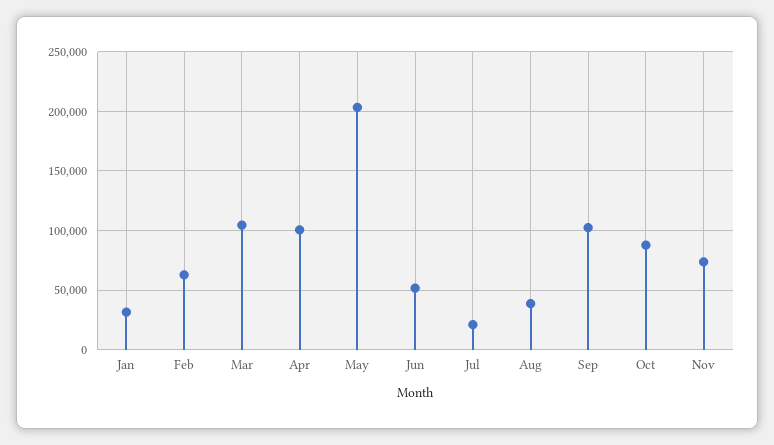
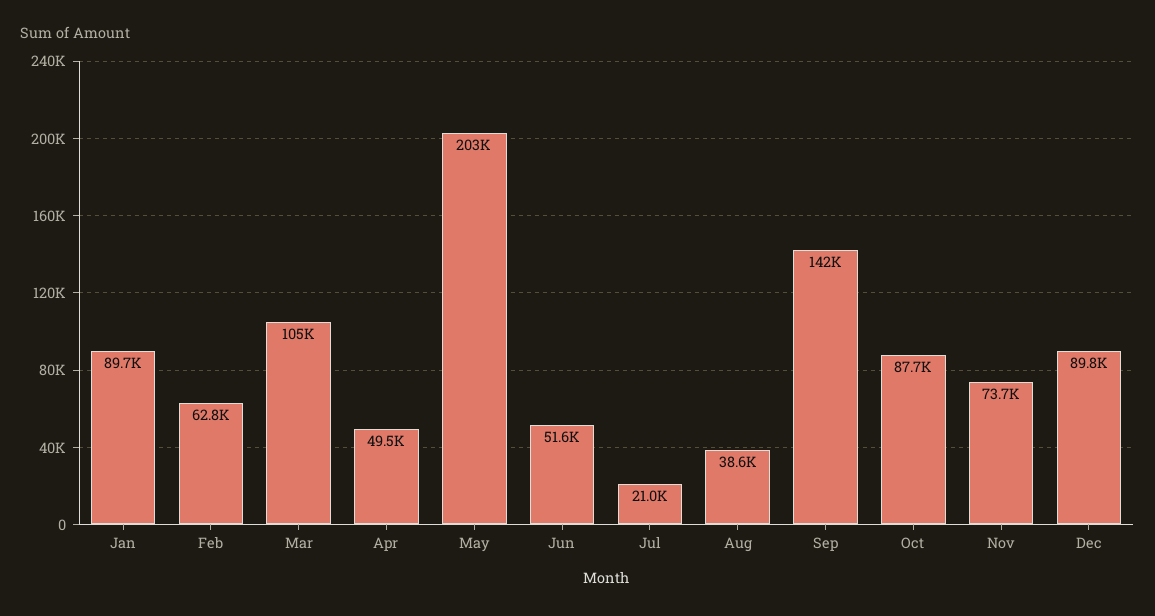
Jan: 30000 -> 89700
Apr: 100000 -> 49500
Sep: 100000 -> 142000
Dec: none -> 89800

